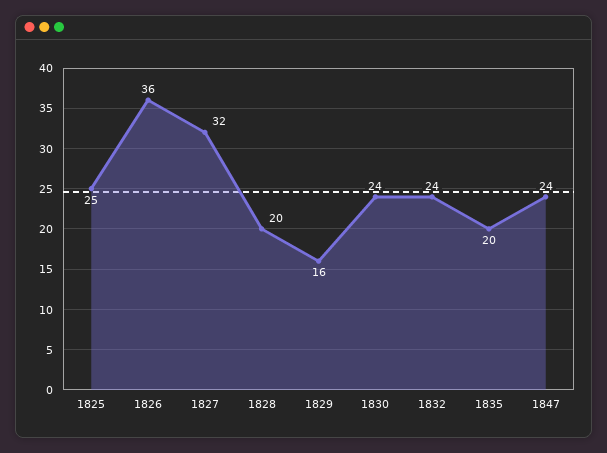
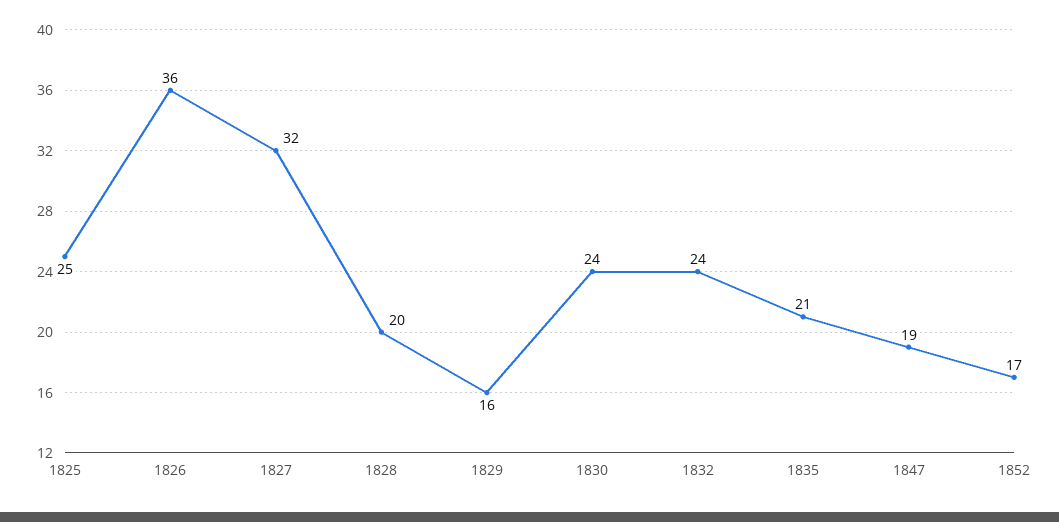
1835: 20 -> 21
1847: 24 -> 19
1852: none -> 17

